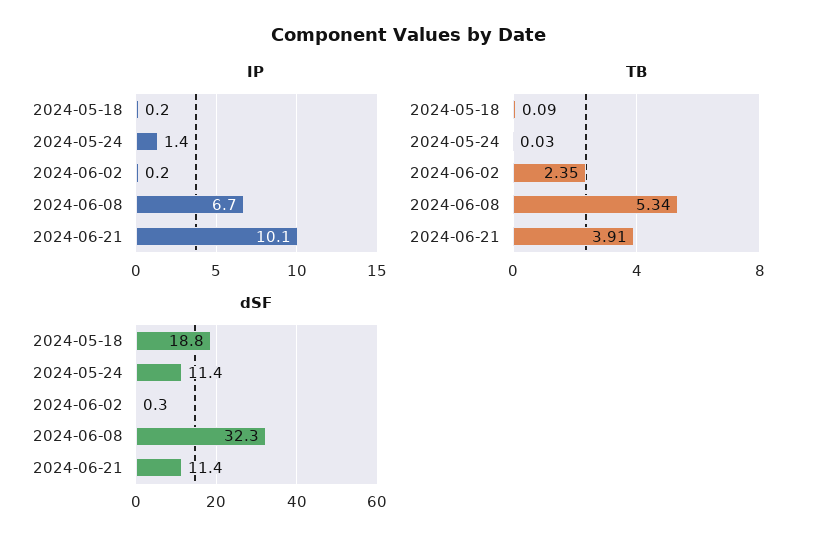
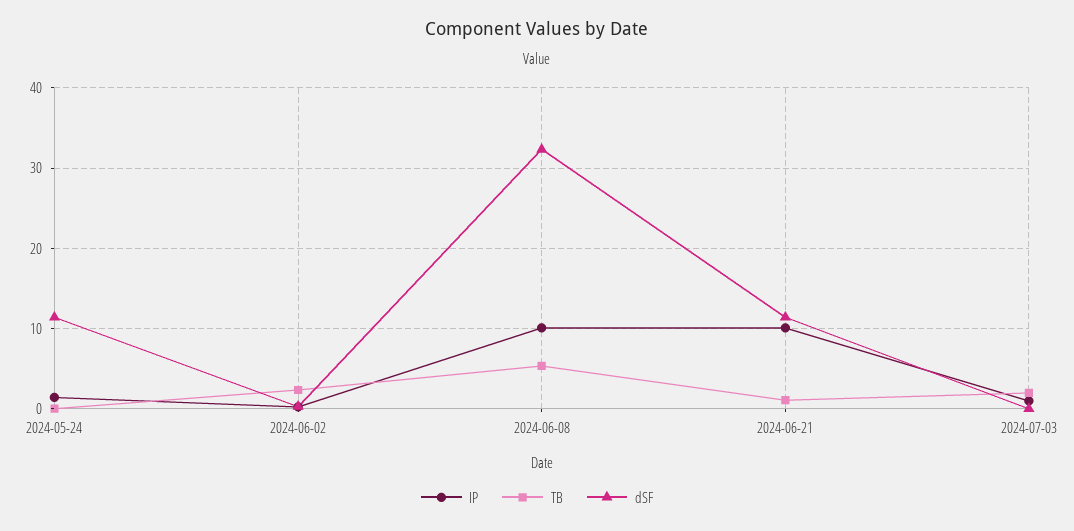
IP, 2024-05-18: 0.2 -> none
IP, 2024-06-08: 6.7 -> 10
TB, 2024-05-18: 0.09 -> none
TB, 2024-06-21: 3.91 -> 1
dSF, 2024-05-18: 18.8 -> none
IP, 2024-07-03: none -> 1
TB, 2024-07-03: none -> 2
dSF, 2024-07-03: none -> 0

